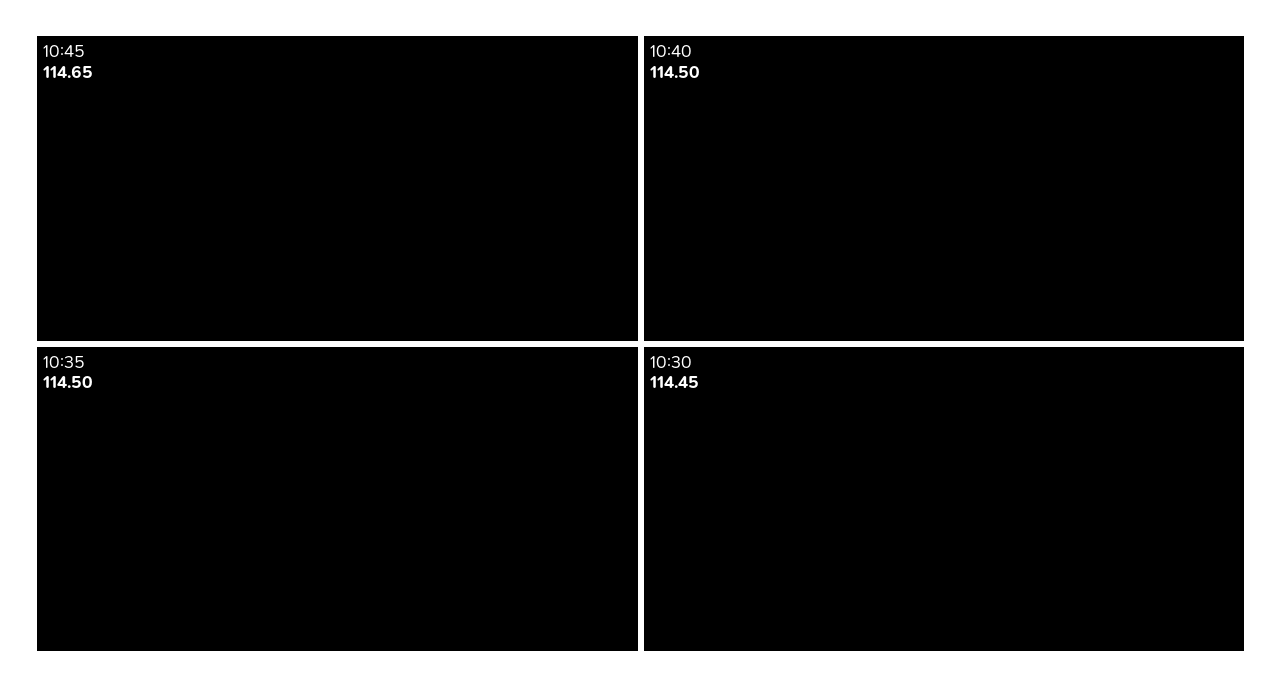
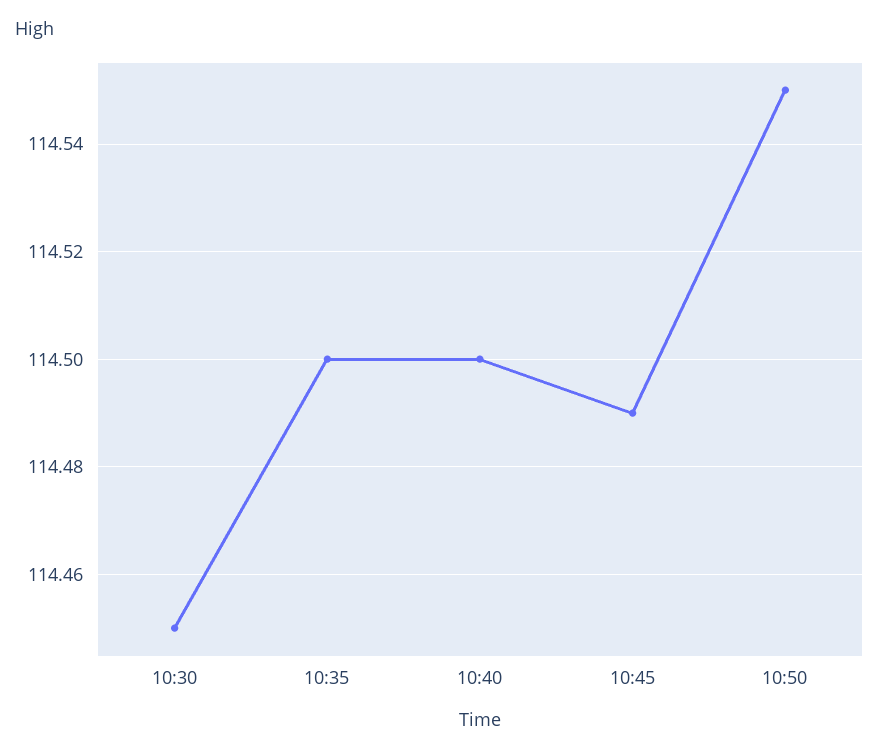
10:45: 114.65 -> 114.49
10:50: none -> 114.55

